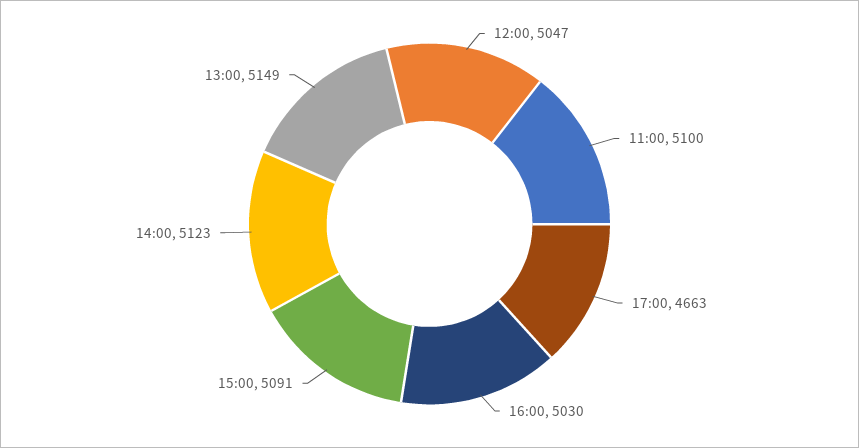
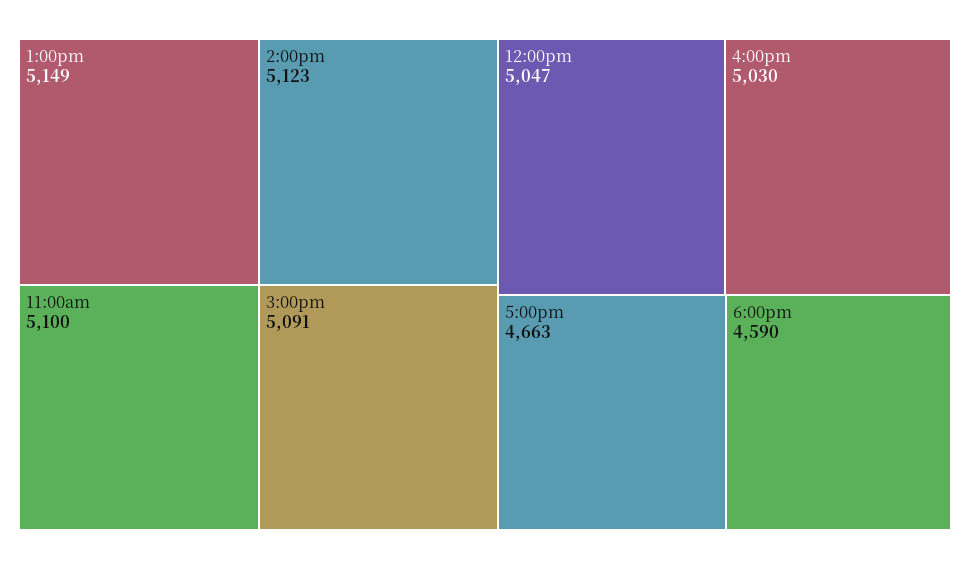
6:00pm: none -> 4590

